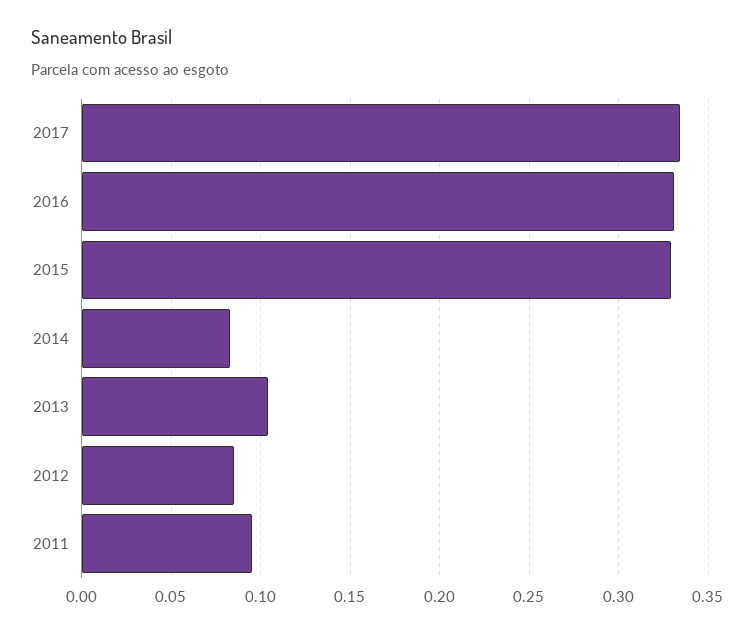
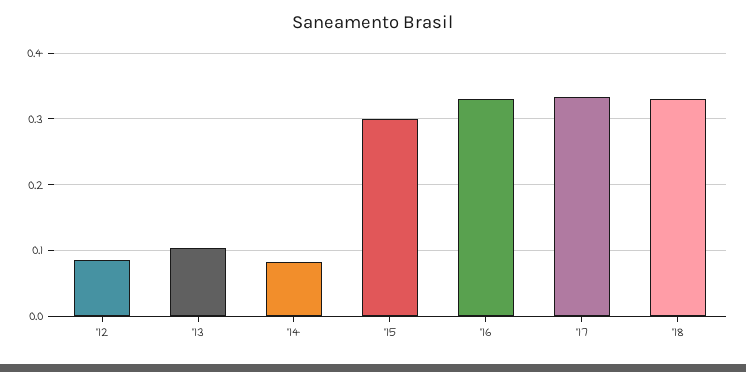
2015: 0.33 -> 0.3
2011: 0.095 -> none
'18: none -> 0.33

